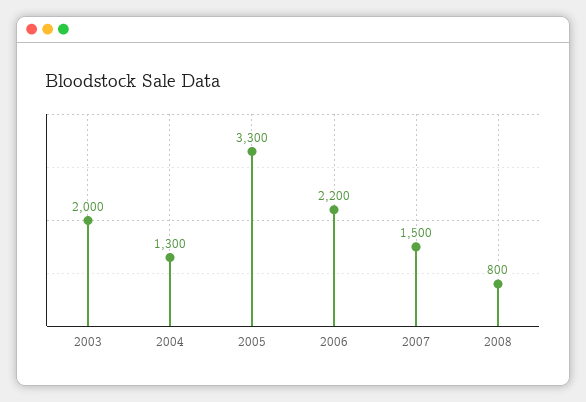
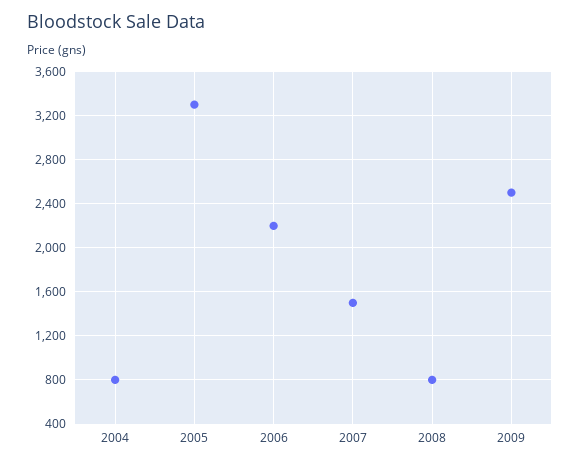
2003: 2000 -> none
2004: 1300 -> 800
2009: none -> 2500

